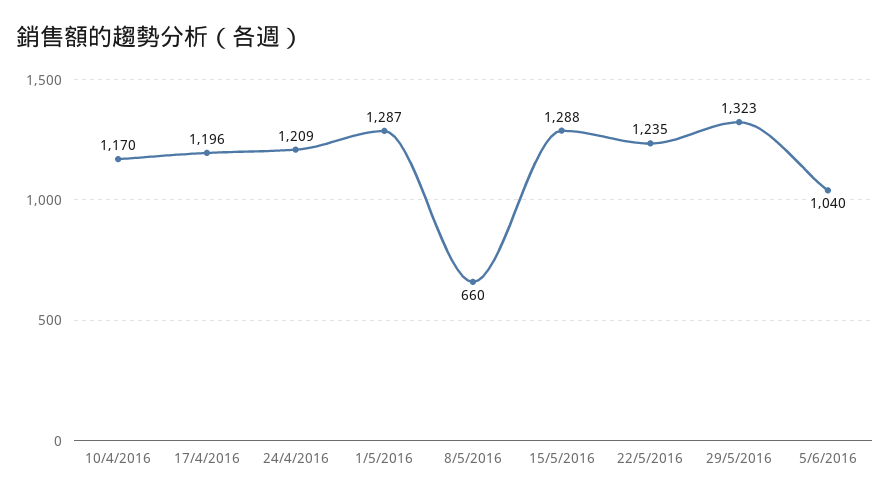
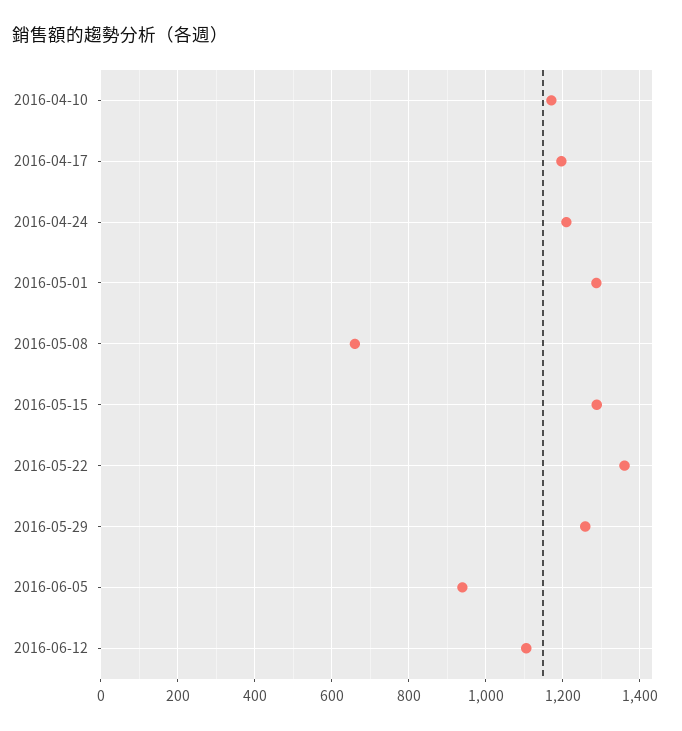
22/5/2016: 1235 -> 1360
29/5/2016: 1323 -> 1260
5/6/2016: 1040 -> 940
2016-06-12: none -> 1100

